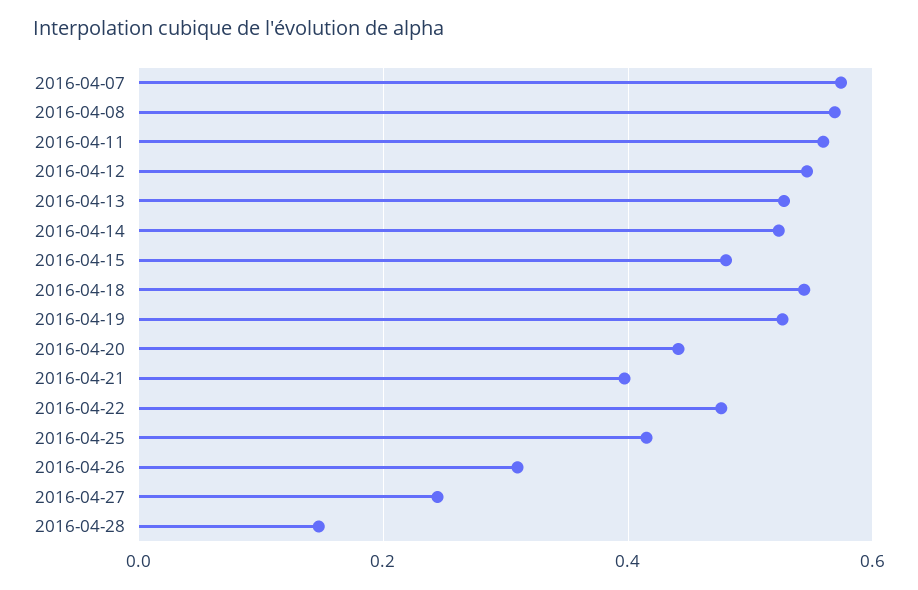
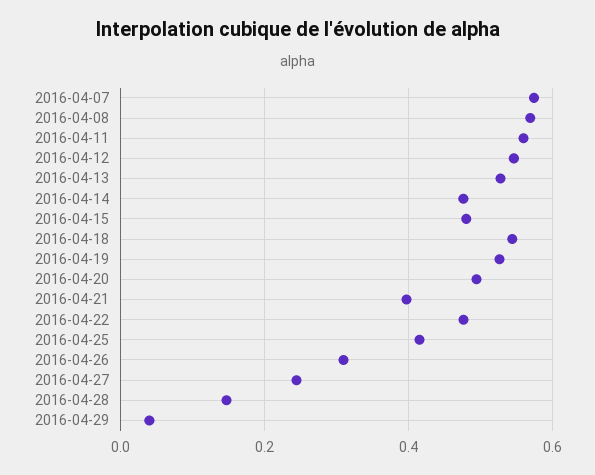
2016-04-14: 0.52 -> 0.48
2016-04-20: 0.44 -> 0.5
2016-04-29: none -> 0.04

